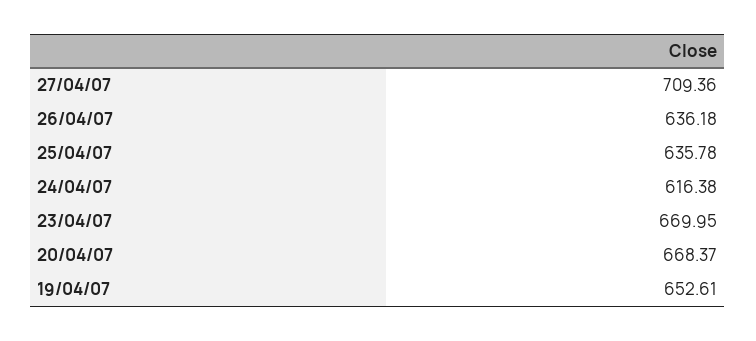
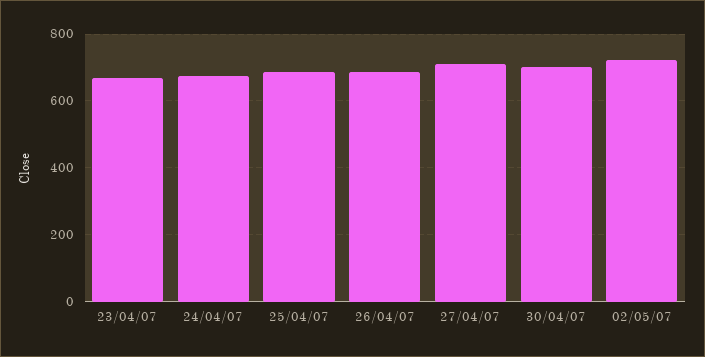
26/04/07: 636.18 -> 680
25/04/07: 635.78 -> 680
24/04/07: 616.38 -> 680
20/04/07: 668.37 -> none
19/04/07: 652.61 -> none
30/04/07: none -> 700
02/05/07: none -> 720

